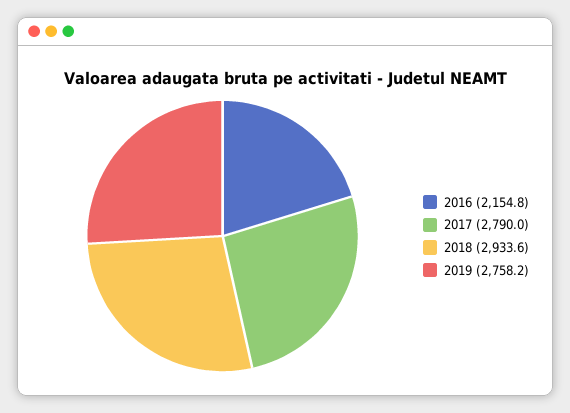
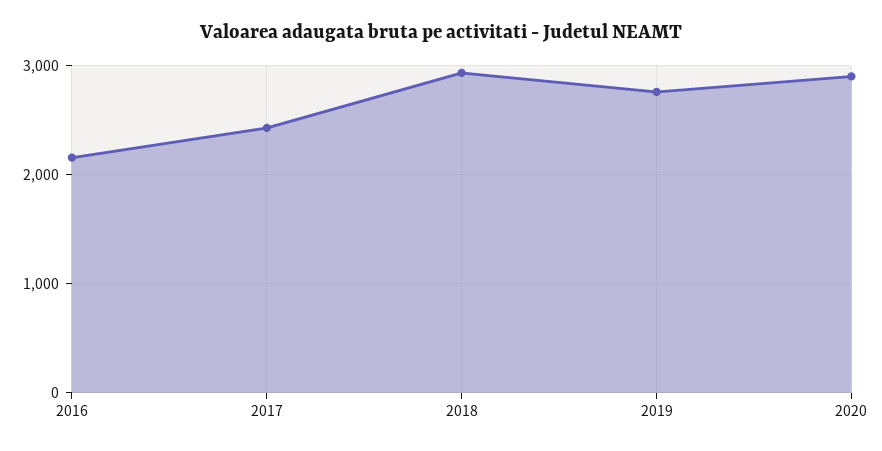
2017: 2790 -> 2400
2020: none -> 2900

